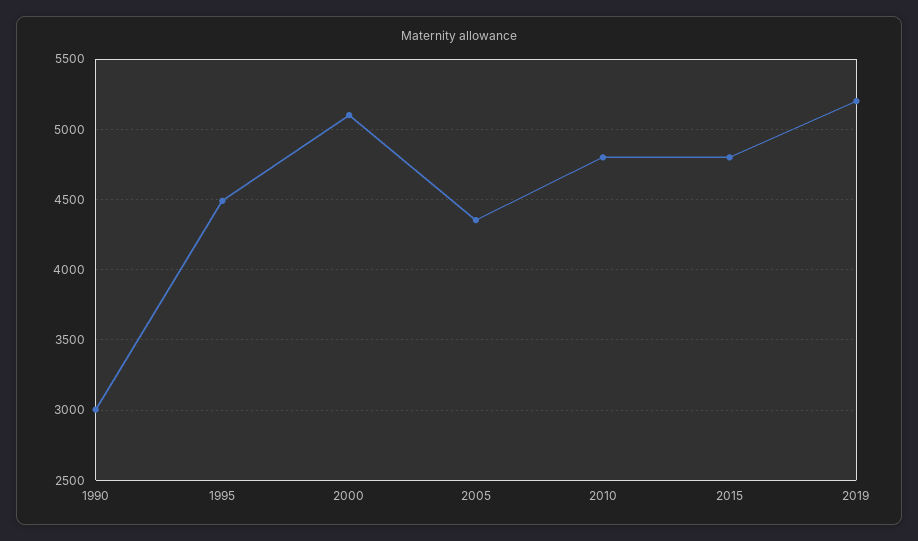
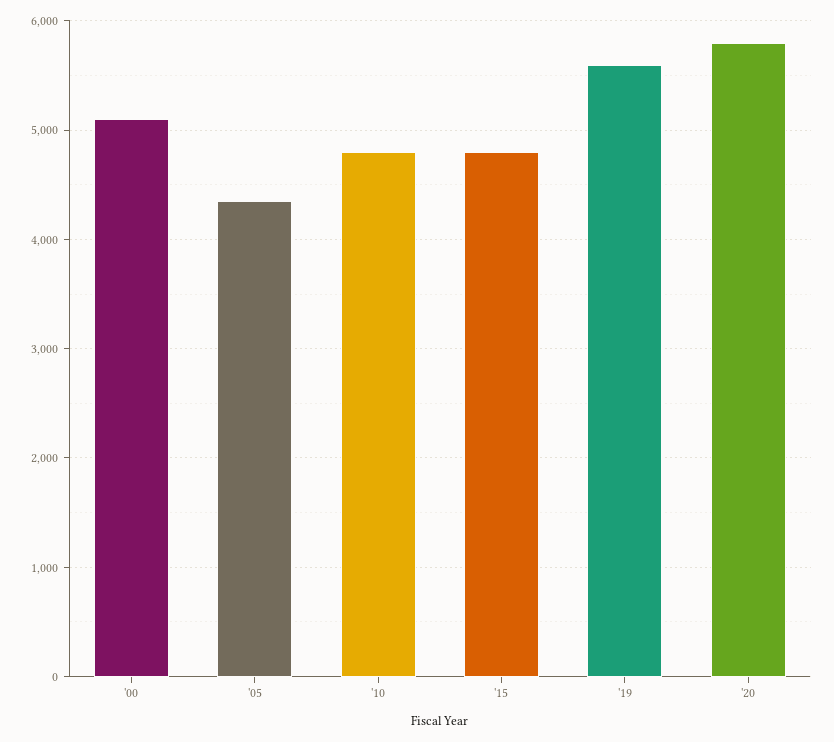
1990: 3000 -> none
1995: 4500 -> none
2019: 5200 -> 5600
'20: none -> 5800

